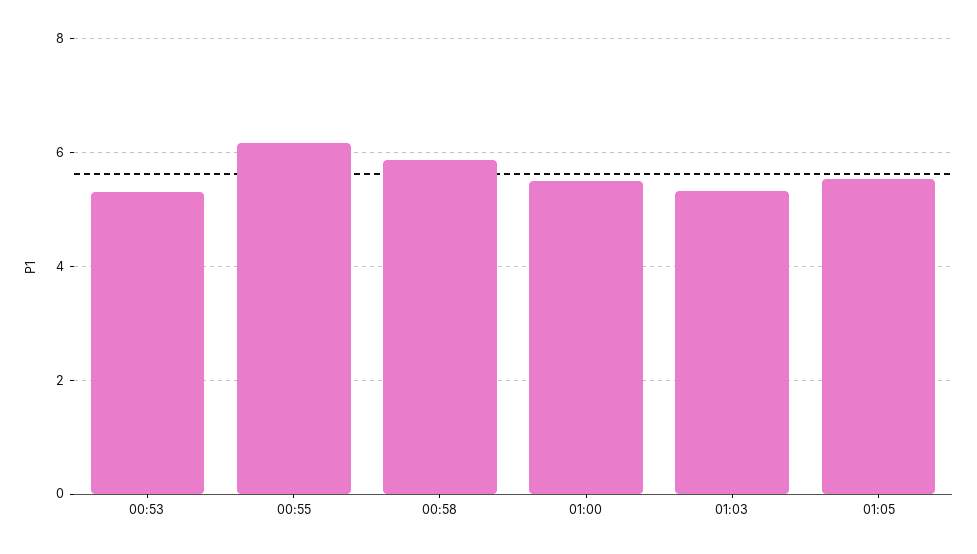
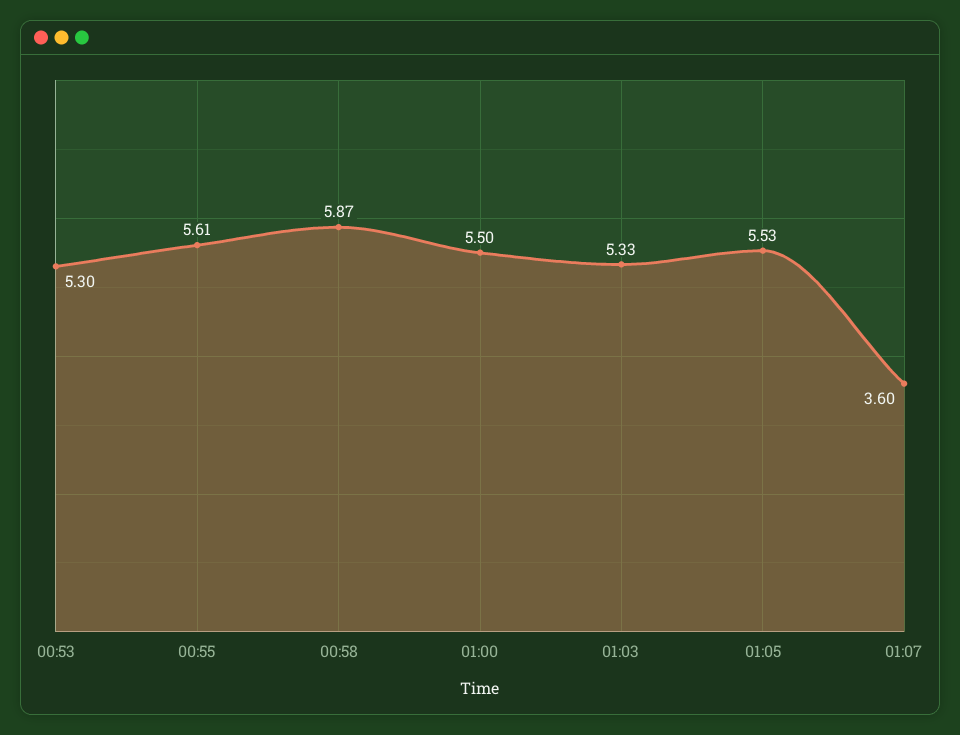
00:55: 6.2 -> 5.61
01:07: none -> 3.6

